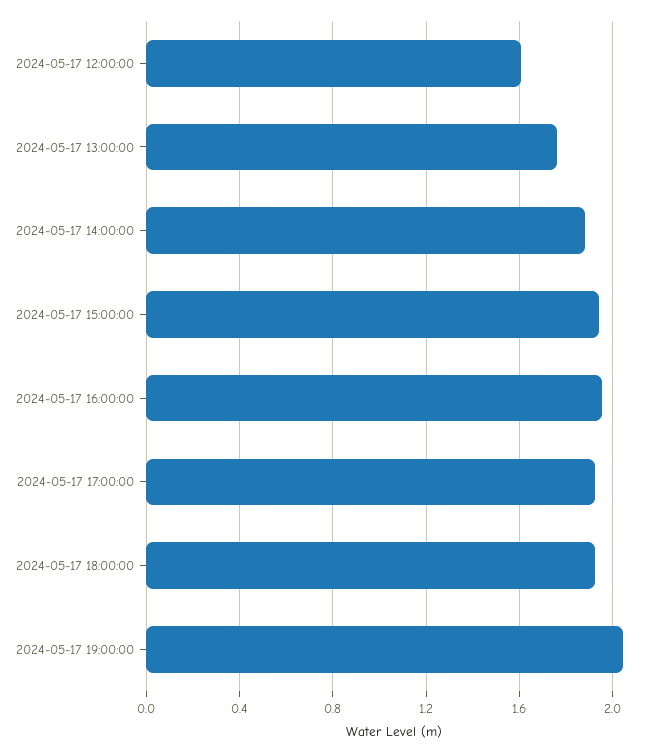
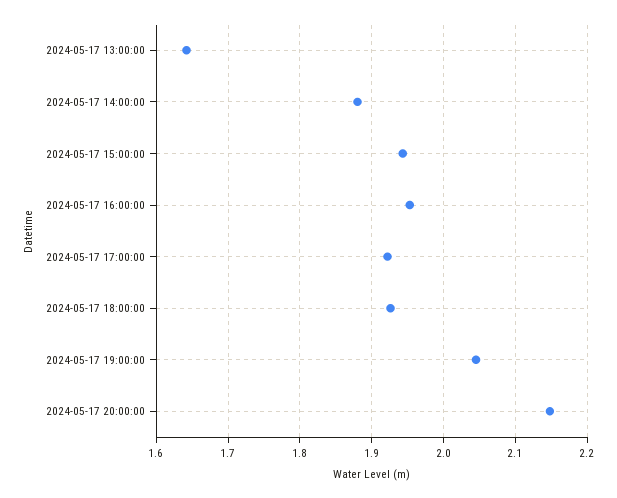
2024-05-17 12:00:00: 1.6 -> none
2024-05-17 13:00:00: 1.75 -> 1.64
2024-05-17 20:00:00: none -> 2.15

